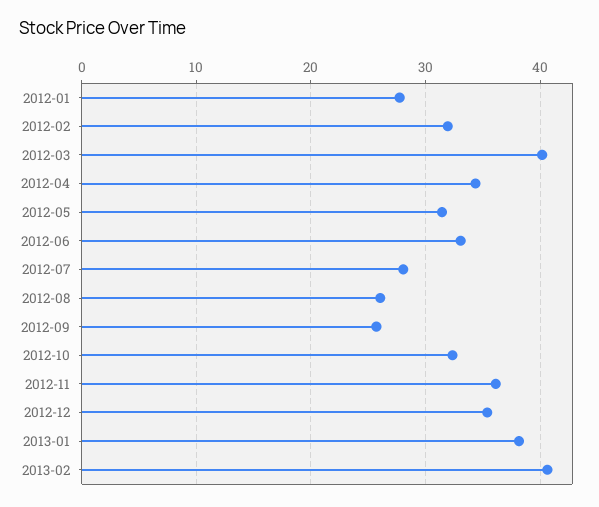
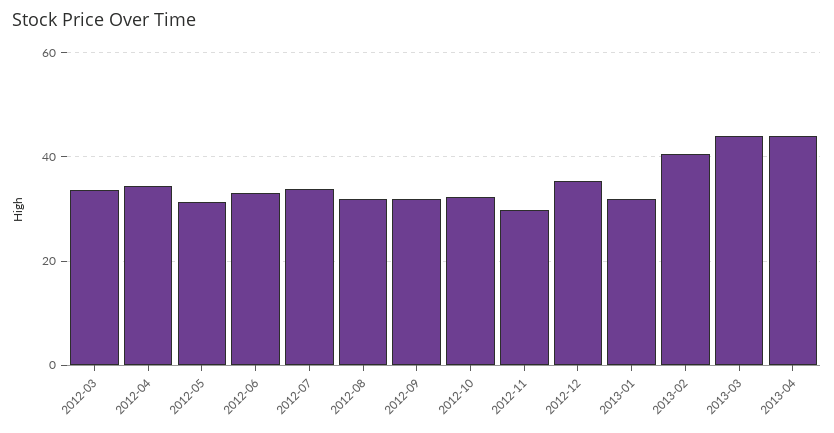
2012-01: 28 -> none
2012-02: 32 -> none
2012-03: 40 -> 34
2012-07: 28 -> 34
2012-08: 26 -> 32
2012-09: 26 -> 32
2012-11: 36 -> 30
2013-01: 38 -> 32
2013-03: none -> 44
2013-04: none -> 44

